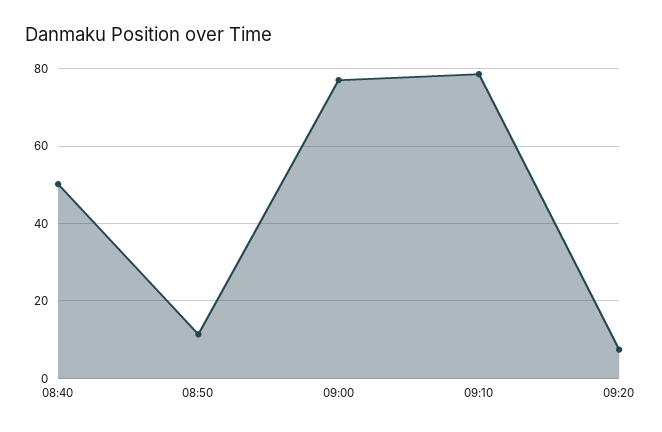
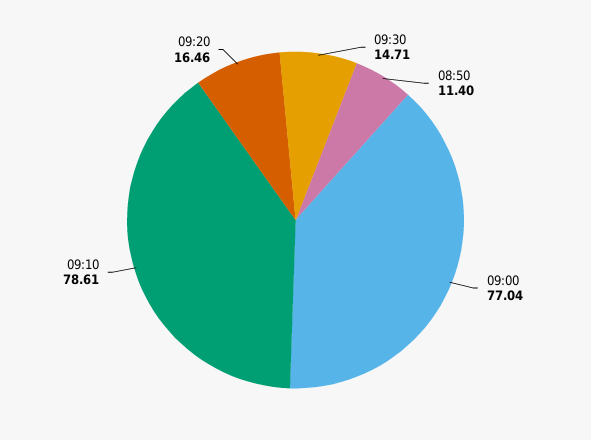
08:40: 50 -> none
09:20: 8 -> 16.46
09:30: none -> 14.71

